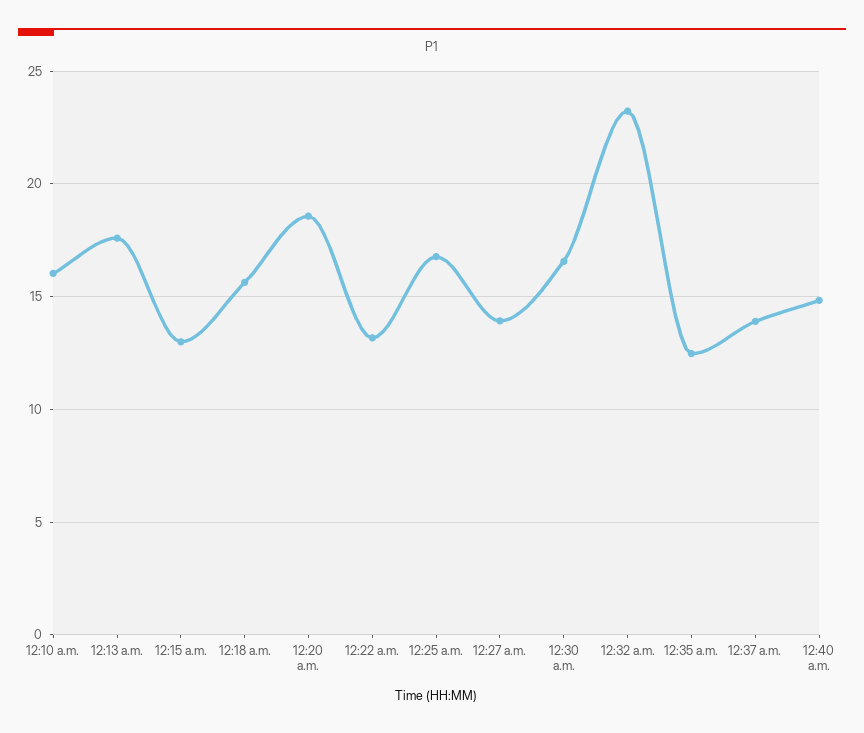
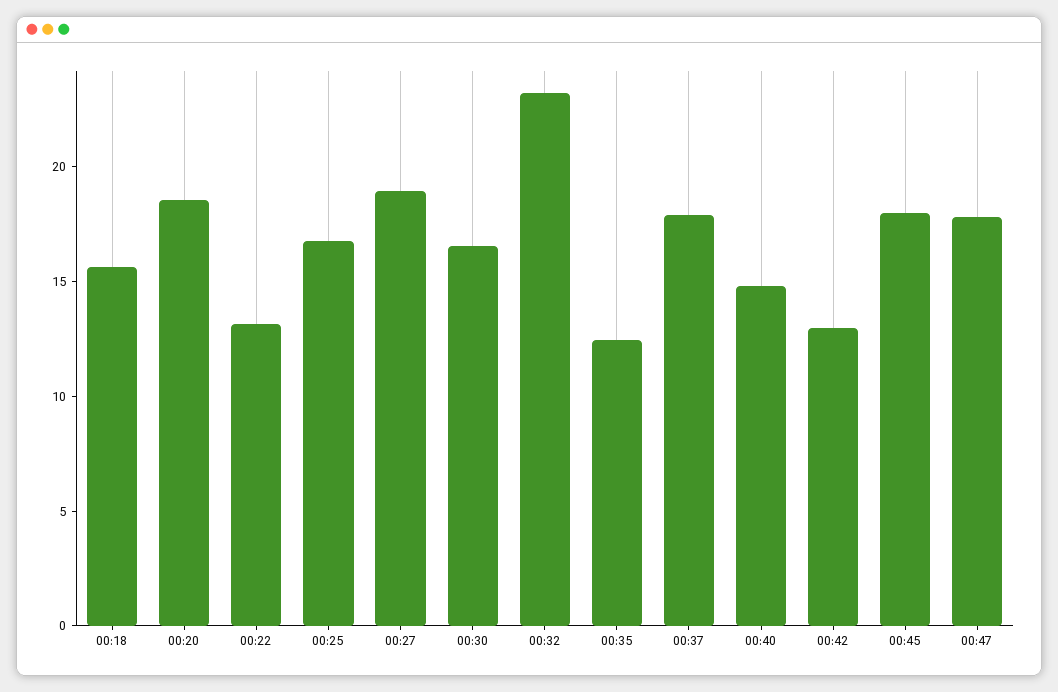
12:10 a.m.: 16 -> none
12:13 a.m.: 17.5 -> none
12:15 a.m.: 13 -> none
12:27 a.m.: 14 -> 19
12:37 a.m.: 14 -> 18
00:42: none -> 13
00:45: none -> 18
00:47: none -> 18

